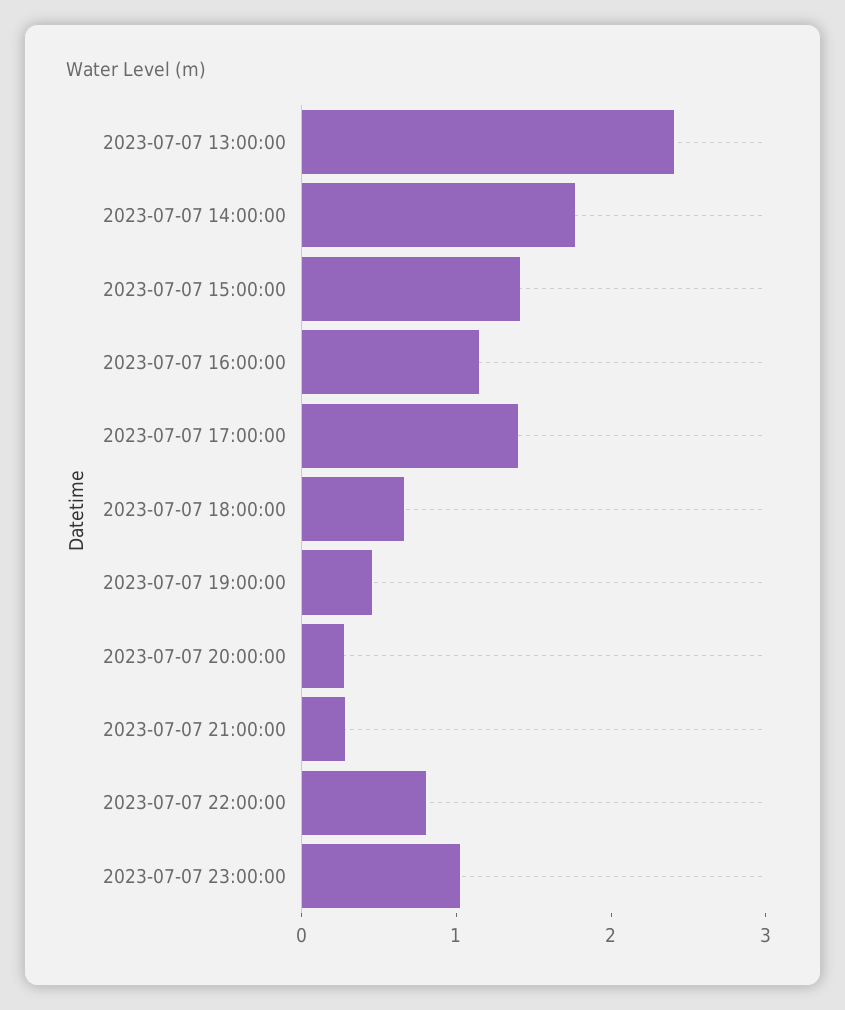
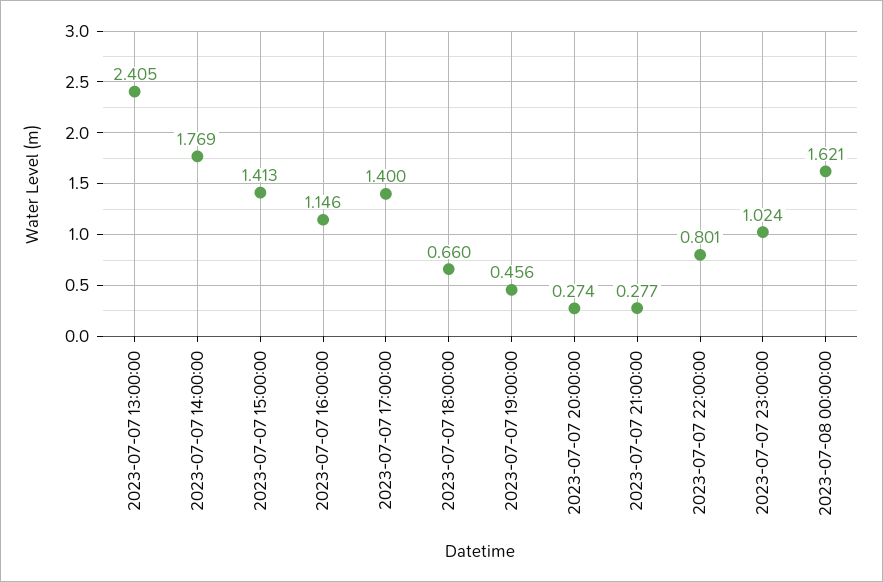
2023-07-08 00:00:00: none -> 1.621

